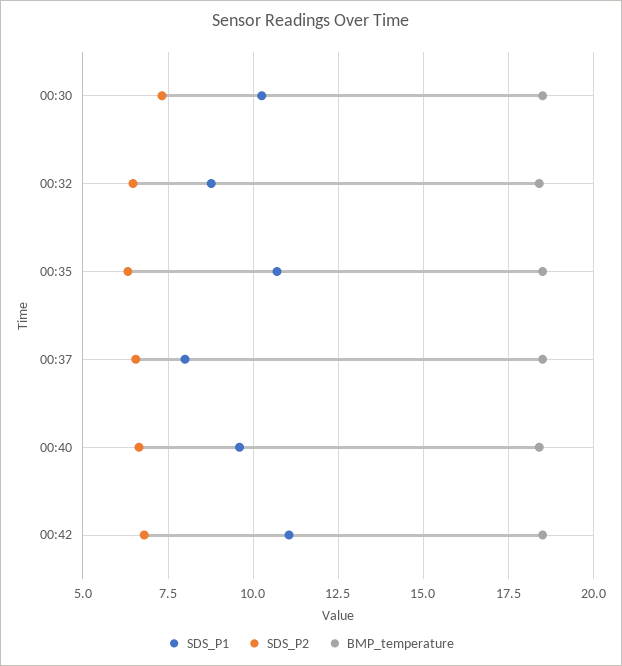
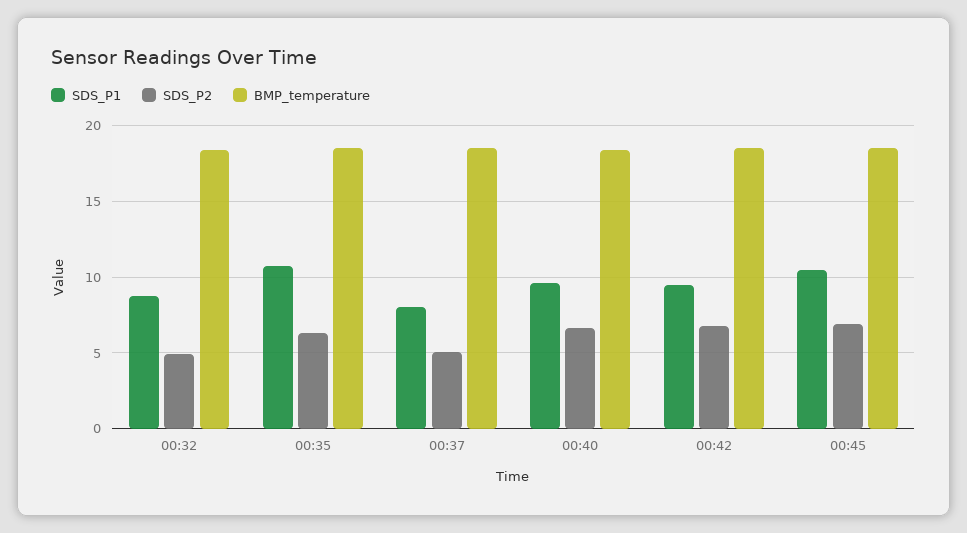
SDS_P1, 00:30: 10.25 -> none
SDS_P2, 00:30: 7.25 -> none
BMP_temperature, 00:30: 18.5 -> none
SDS_P2, 00:32: 6.5 -> 5
SDS_P2, 00:37: 6.5 -> 5
SDS_P1, 00:42: 11 -> 9.5
SDS_P1, 00:45: none -> 10.5
SDS_P2, 00:45: none -> 7
BMP_temperature, 00:45: none -> 18.5

